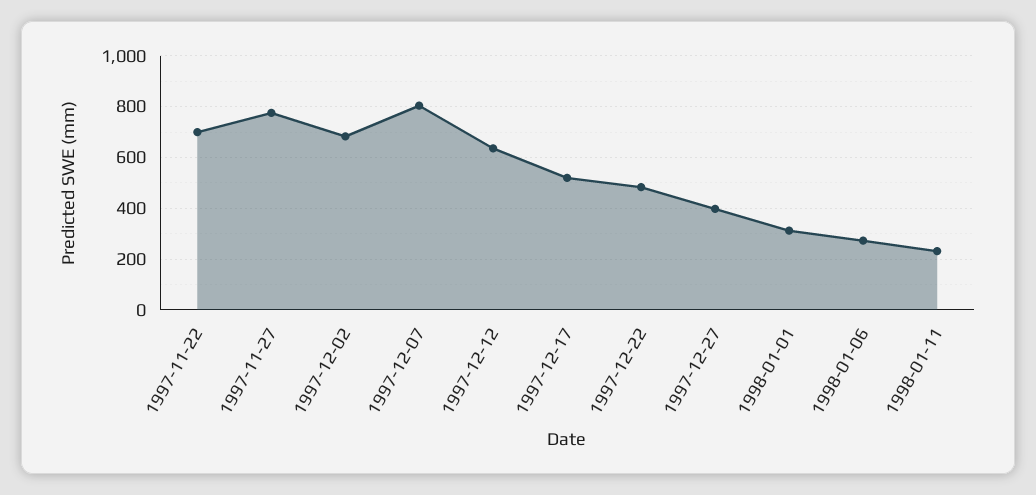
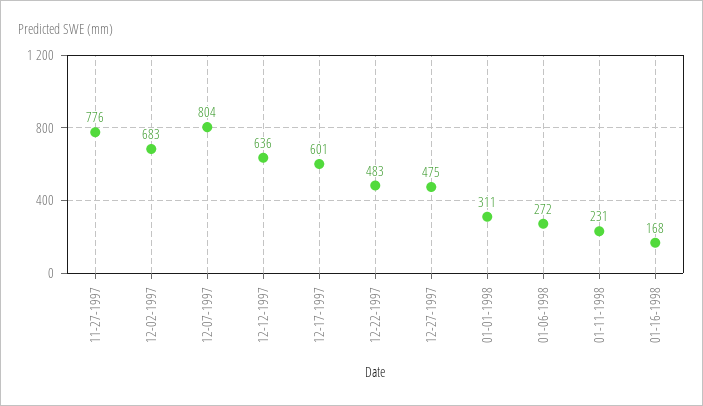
1997-11-22: 700 -> none
1997-12-17: 525 -> 601
1997-12-27: 400 -> 475
01-16-1998: none -> 168

